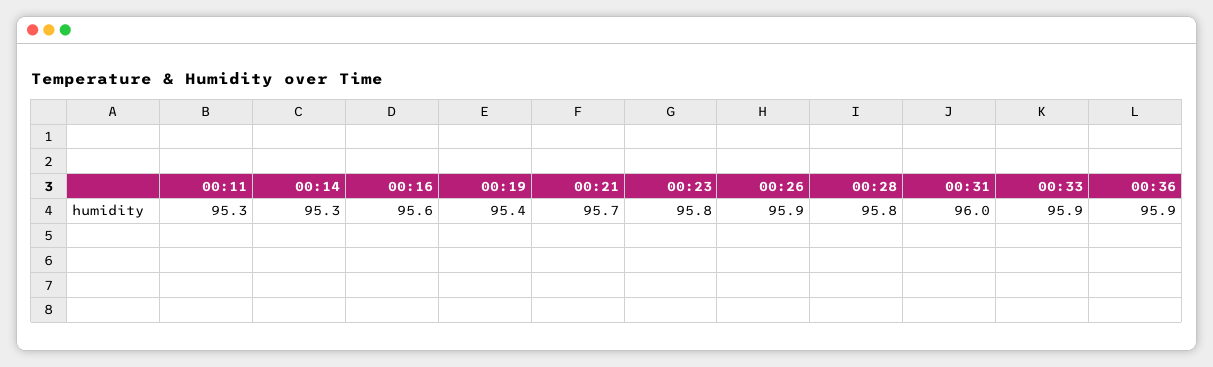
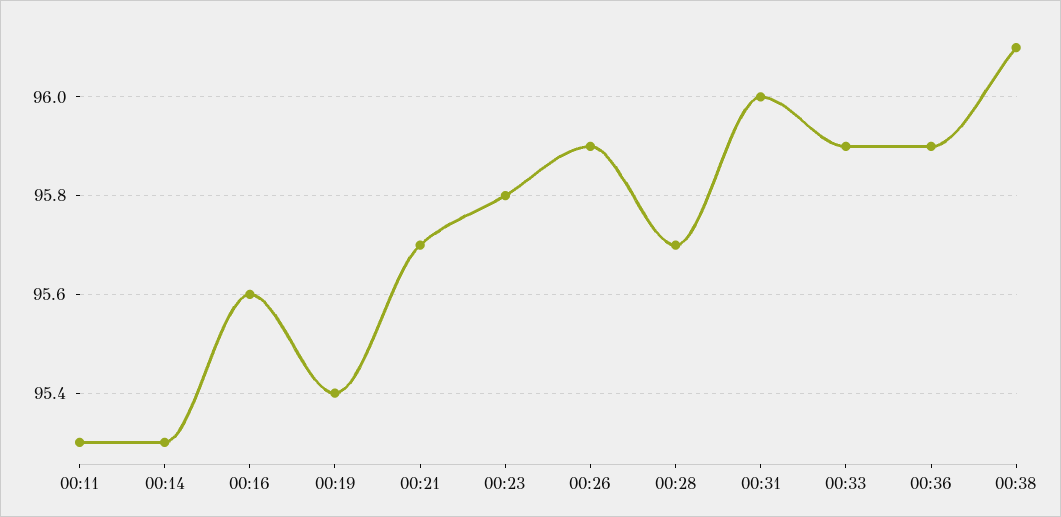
00:28: 95.8 -> 95.7
00:38: none -> 96.1

